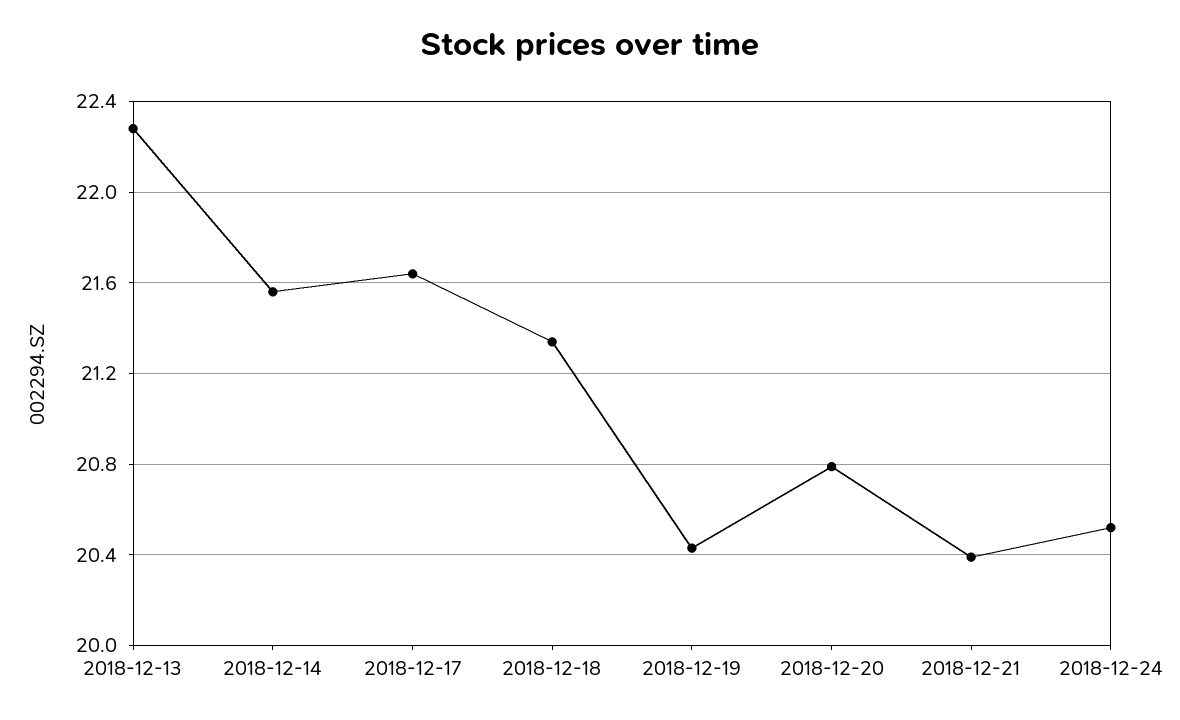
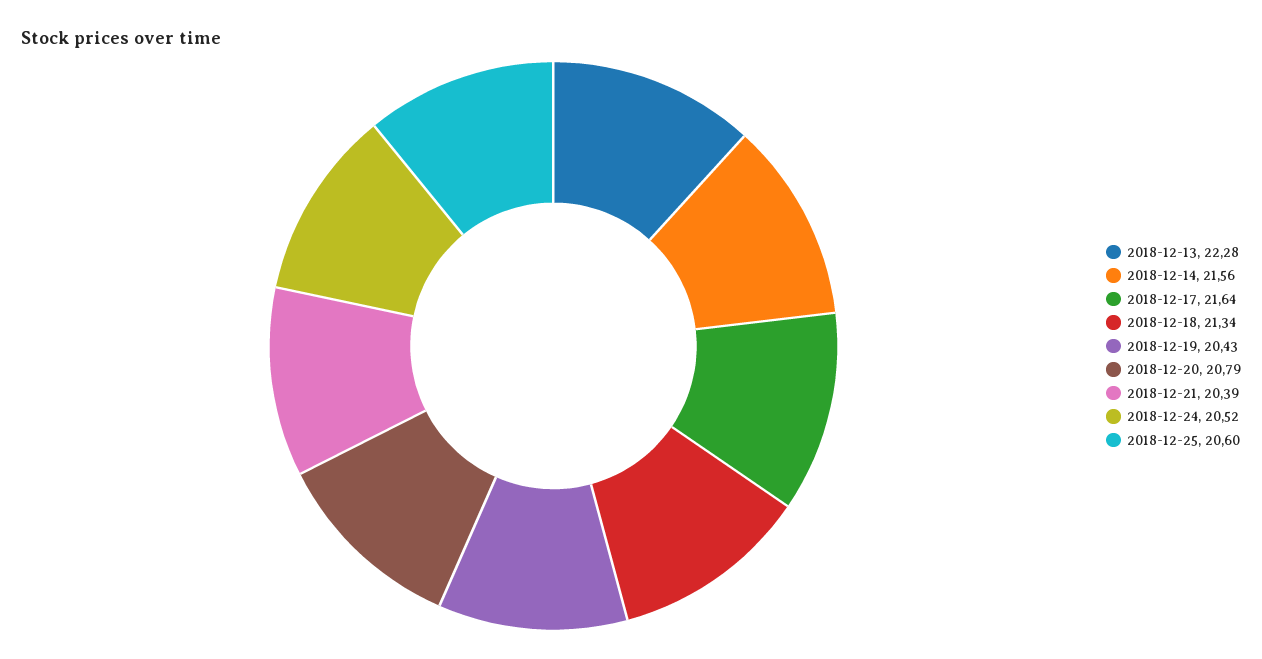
2018-12-25: none -> 20.6

